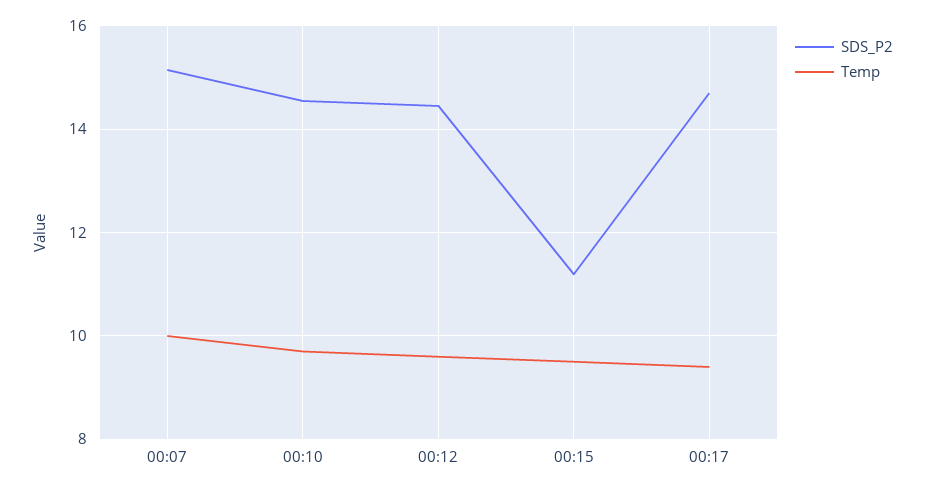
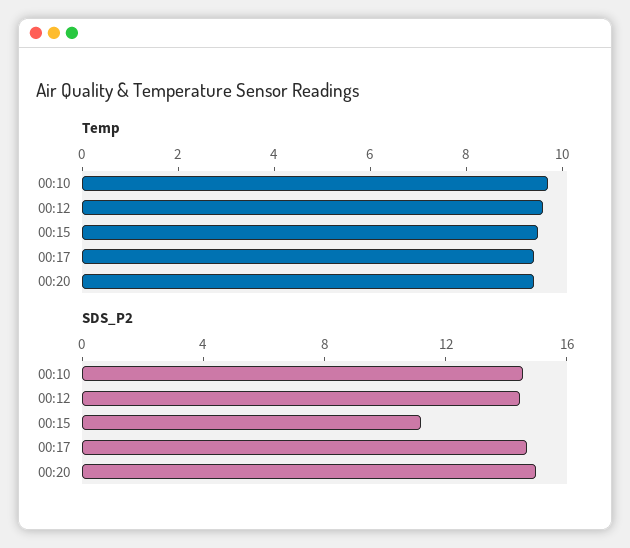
SDS_P2, 00:07: 15.2 -> none
Temp, 00:07: 10 -> none
Temp, 00:20: none -> 9.5
SDS_P2, 00:20: none -> 15

